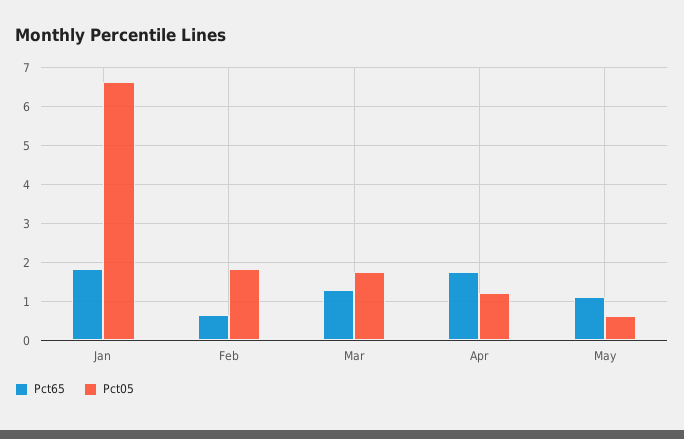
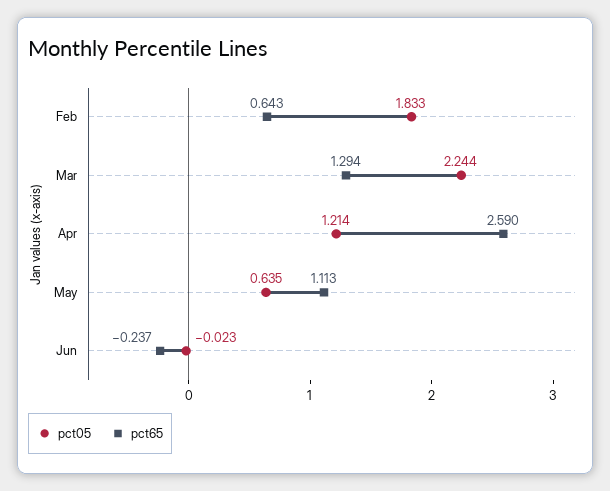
Pct65, Jan: 1.8 -> none
Pct05, Jan: 6.6 -> none
Pct05, Mar: 1.8 -> 2.244
Pct65, Apr: 1.8 -> 2.59
Pct05, Jun: none -> -0.023
Pct65, Jun: none -> -0.237

